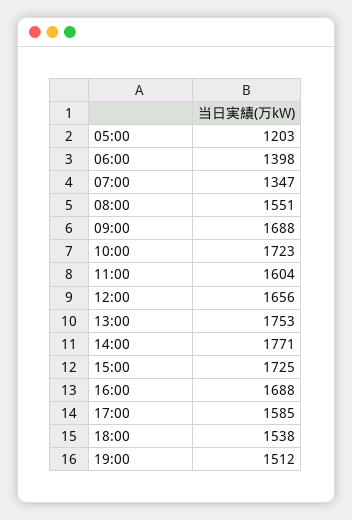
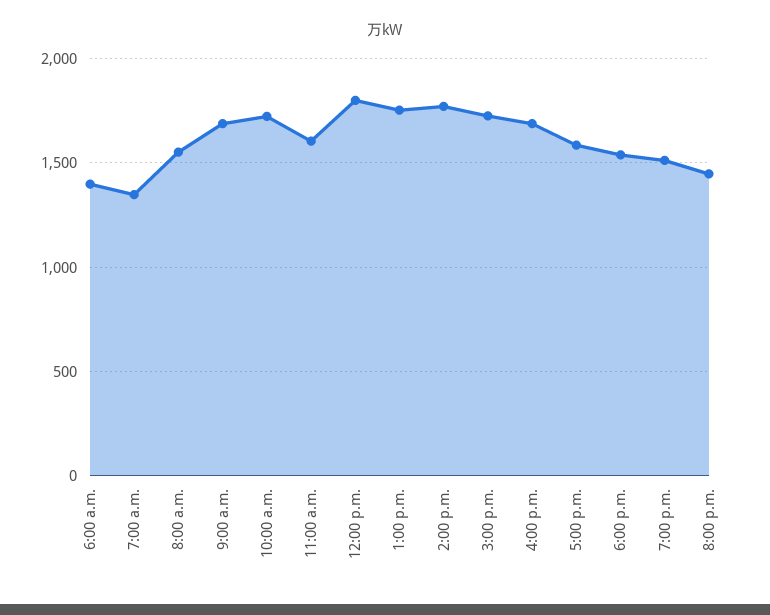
05:00: 1203 -> none
12:00: 1656 -> 1800
8:00 p.m.: none -> 1450

